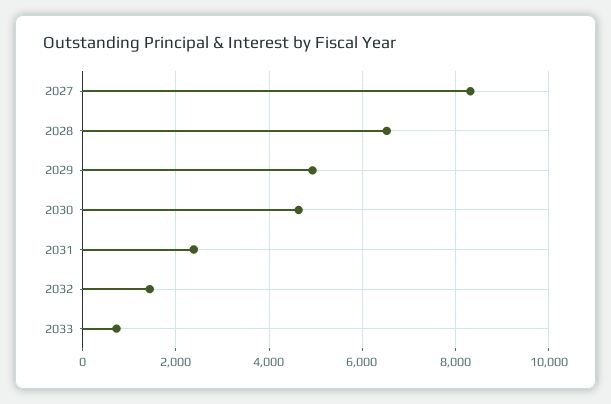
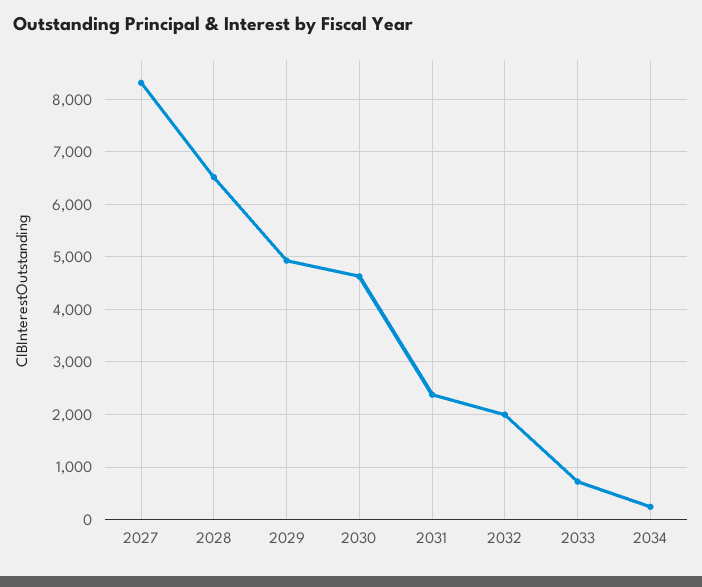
2032: 1400 -> 2000
2034: none -> 200

